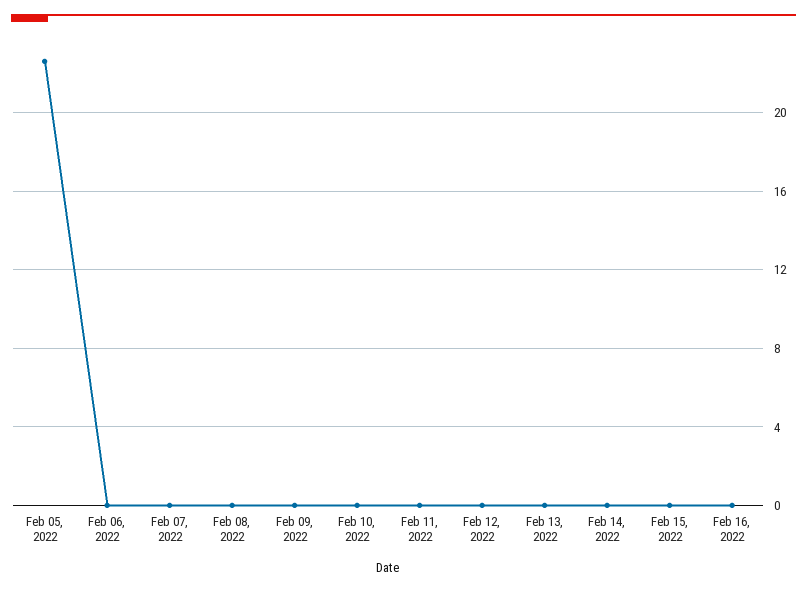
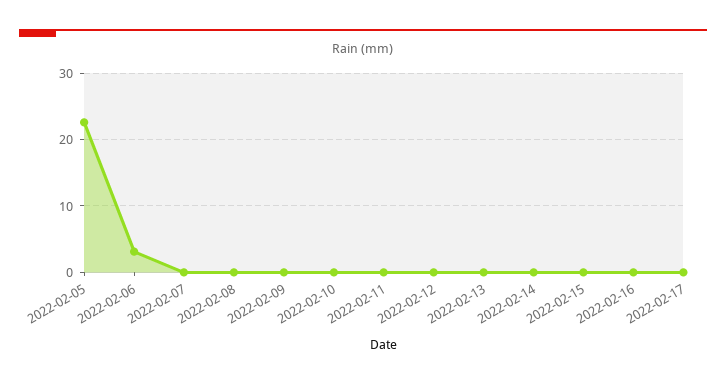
Feb 06, 2022: 0 -> 3
2022-02-17: none -> 0

